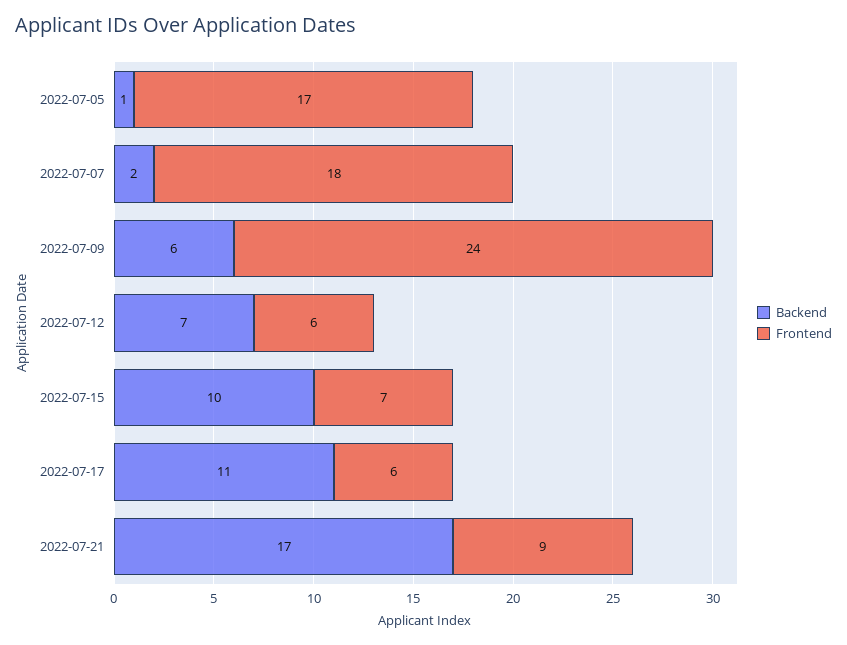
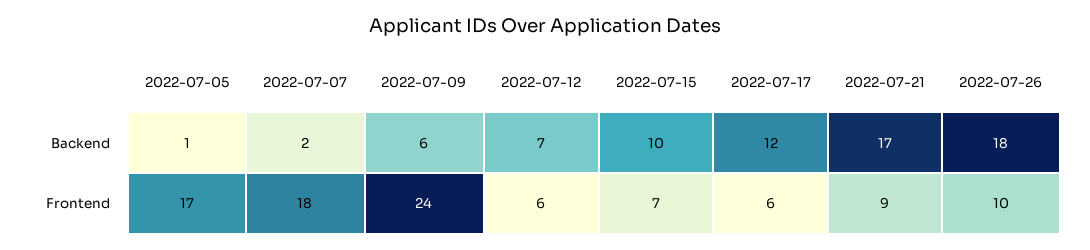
Backend, 2022-07-17: 11 -> 12
Backend, 2022-07-26: none -> 18
Frontend, 2022-07-26: none -> 10

